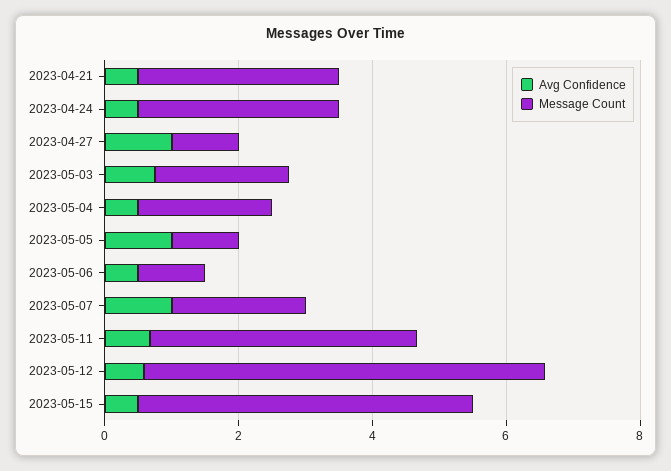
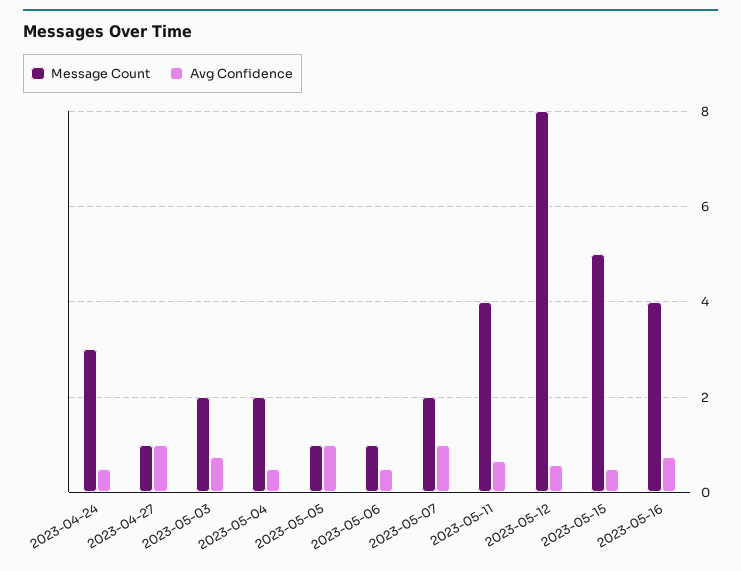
Avg Confidence, 2023-04-21: 0.5 -> none
Message Count, 2023-04-21: 3 -> none
Message Count, 2023-05-12: 6 -> 8
Message Count, 2023-05-16: none -> 4
Avg Confidence, 2023-05-16: none -> 0.8

